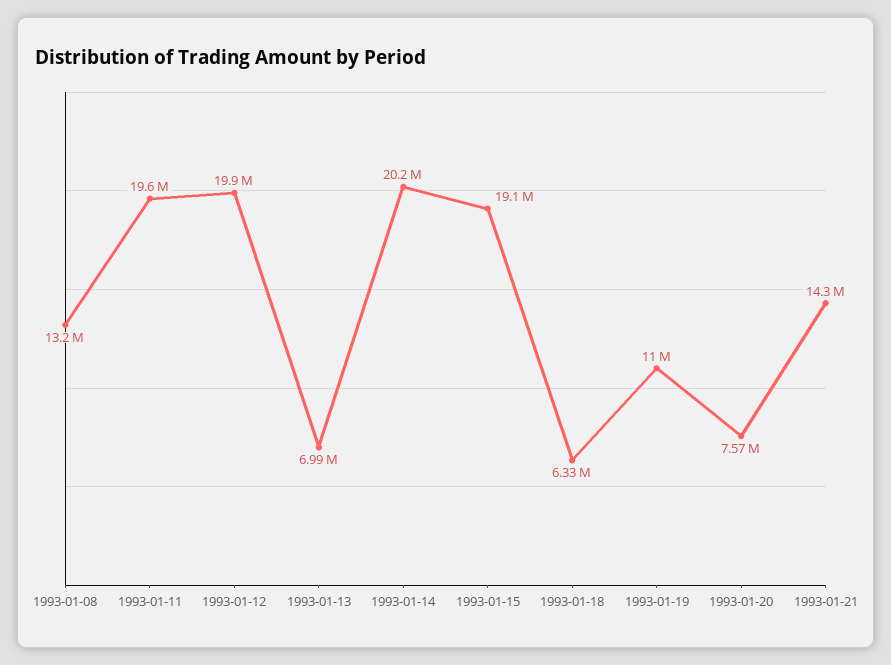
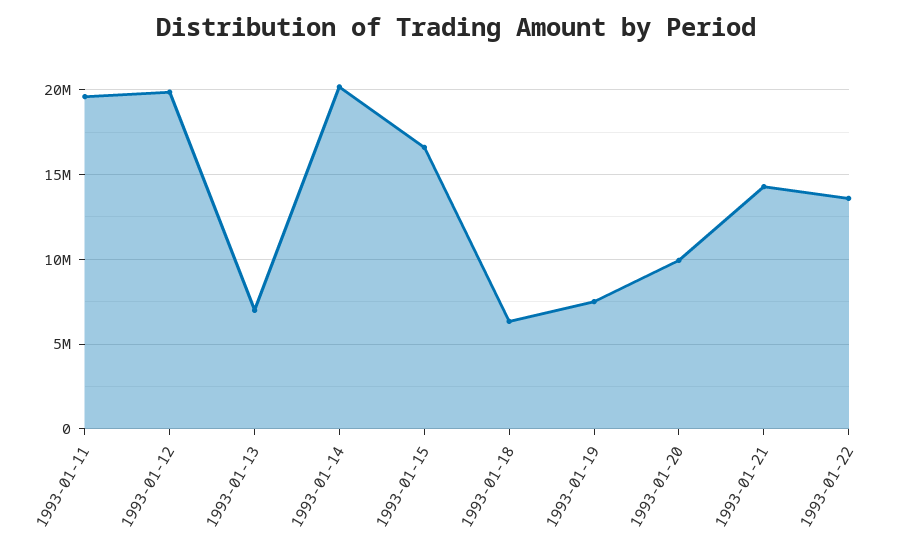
1993-01-08: 13200000 -> none
1993-01-15: 19100000 -> 16500000
1993-01-19: 11000000 -> 7500000
1993-01-20: 7570000 -> 10000000
1993-01-22: none -> 13500000

